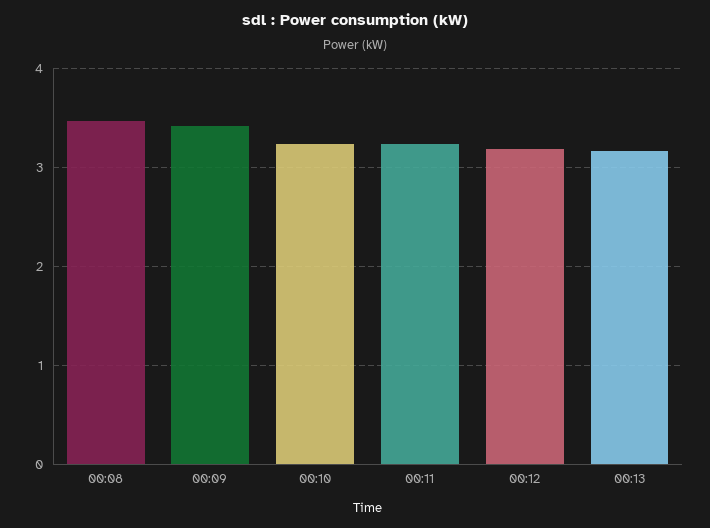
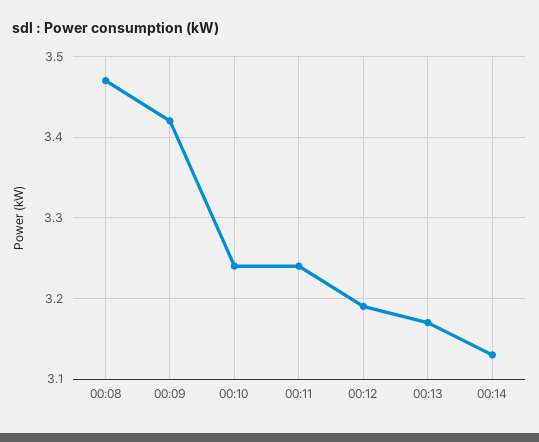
00:14: none -> 3.13

